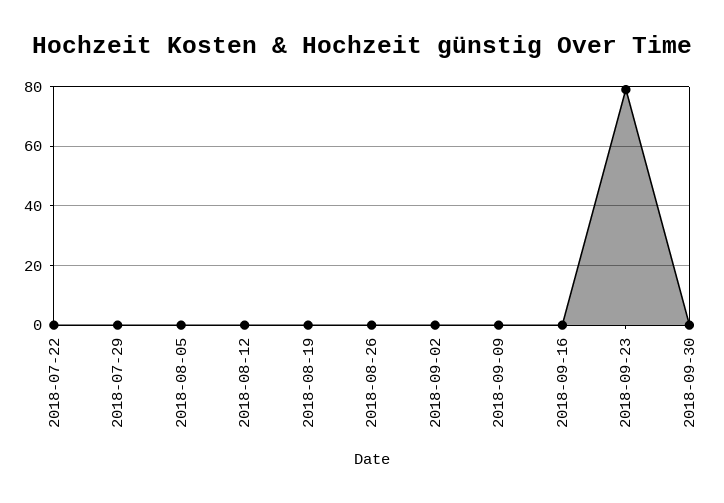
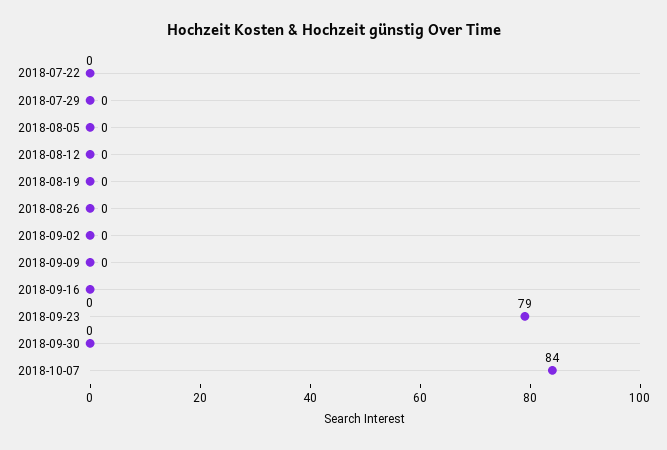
2018-10-07: none -> 84

